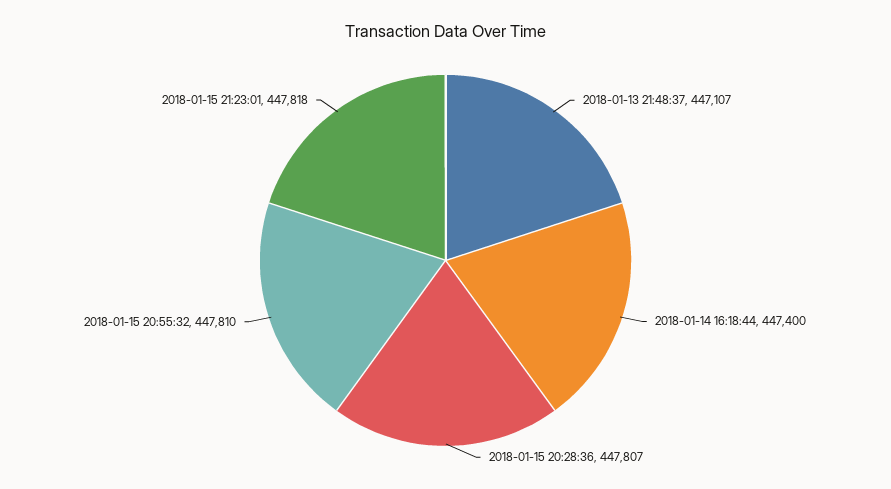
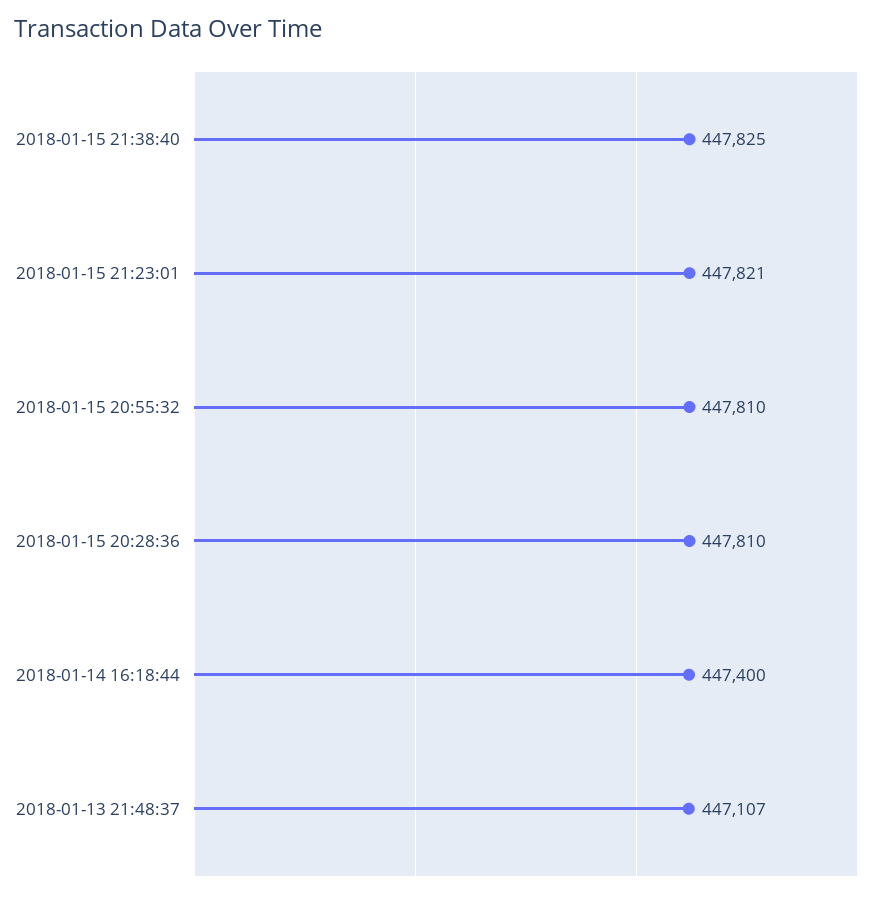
2018-01-15 20:28:36: 447807 -> 447810
2018-01-15 21:23:01: 447818 -> 447821
2018-01-15 21:38:40: none -> 447825

